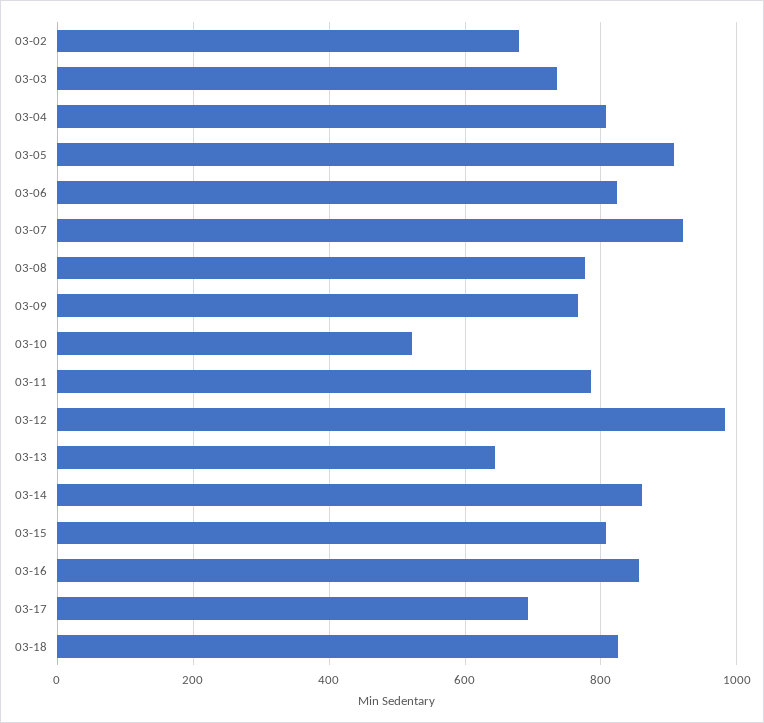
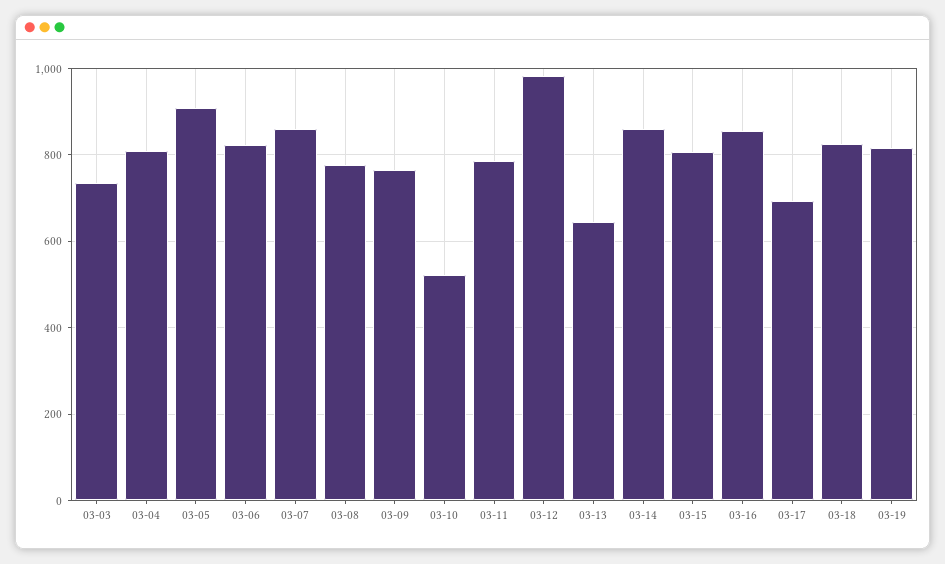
03-02: 680 -> none
03-07: 920 -> 860
03-19: none -> 820

